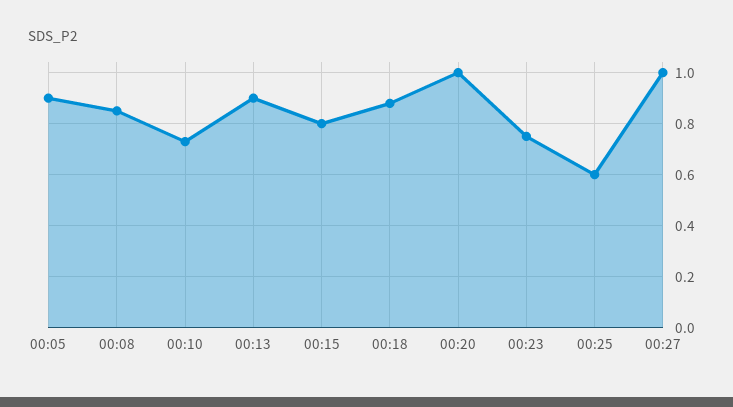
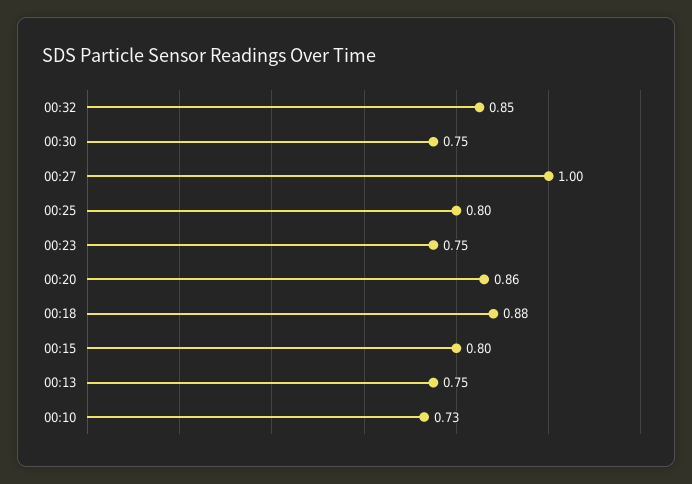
00:05: 0.9 -> none
00:08: 0.85 -> none
00:13: 0.9 -> 0.75
00:20: 1 -> 0.86
00:25: 0.6 -> 0.8
00:32: none -> 0.85
00:30: none -> 0.75

